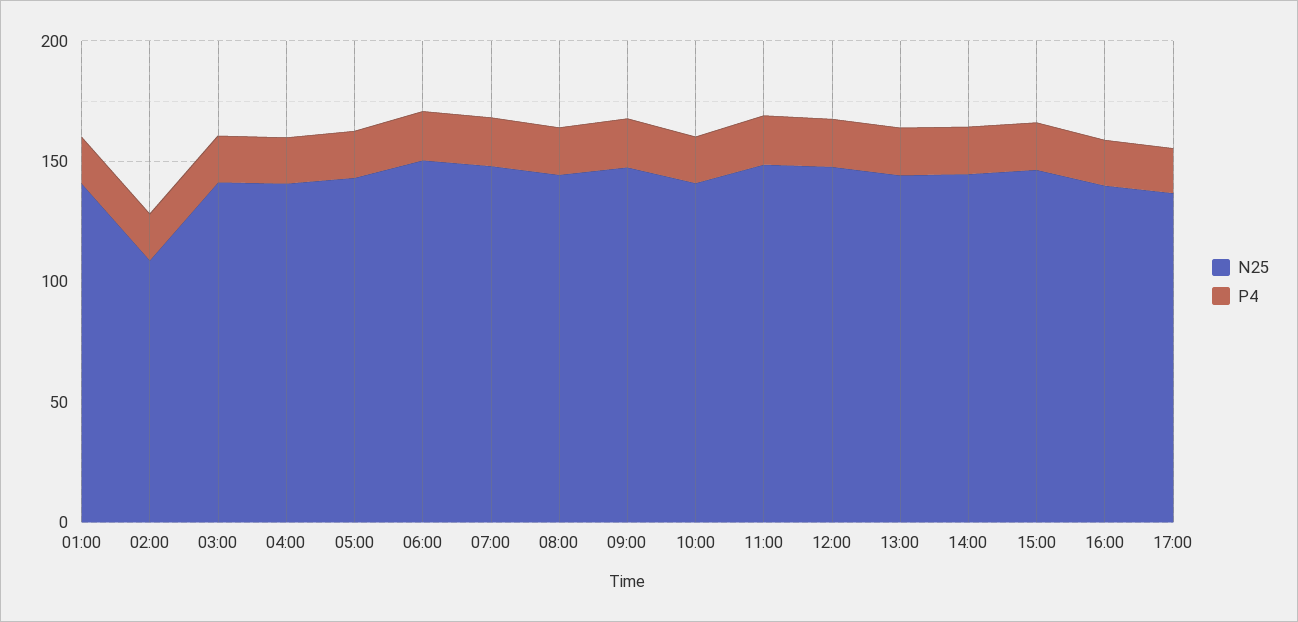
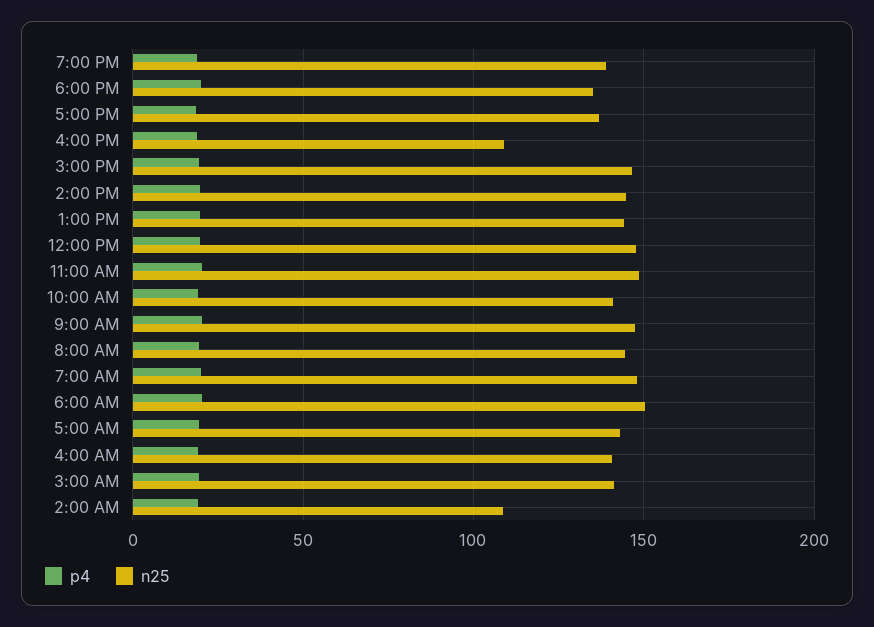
N25, 01:00: 140 -> none
P4, 01:00: 20 -> none
N25, 16:00: 140 -> 110
P4, 7:00 PM: none -> 20
N25, 7:00 PM: none -> 140
P4, 6:00 PM: none -> 20
N25, 6:00 PM: none -> 135

